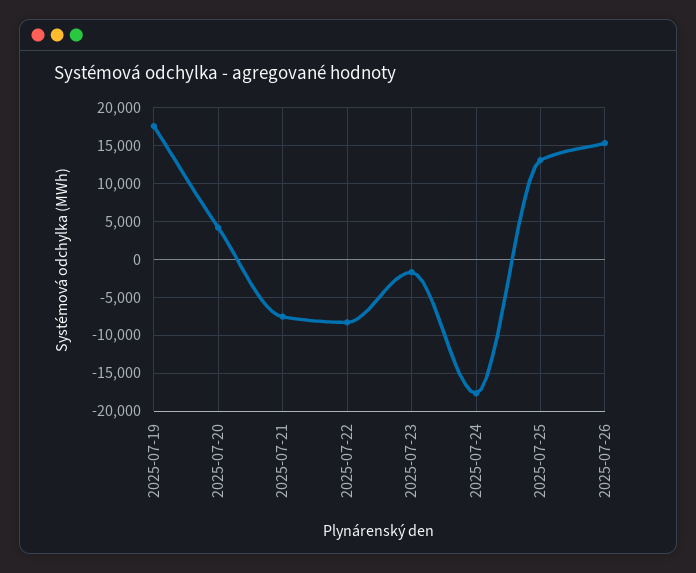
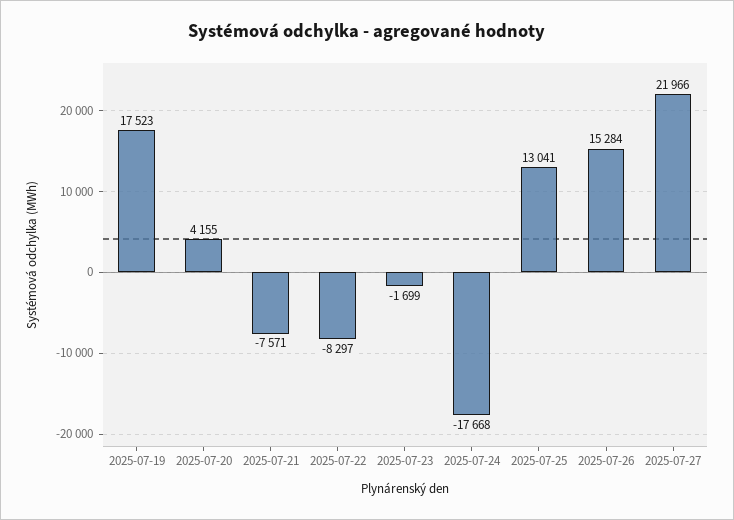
2025-07-27: none -> 21966

